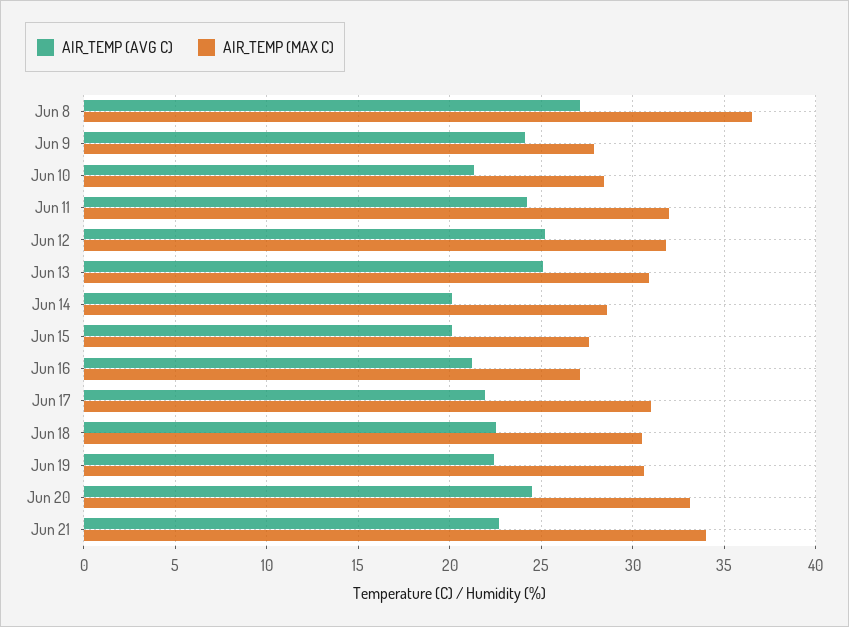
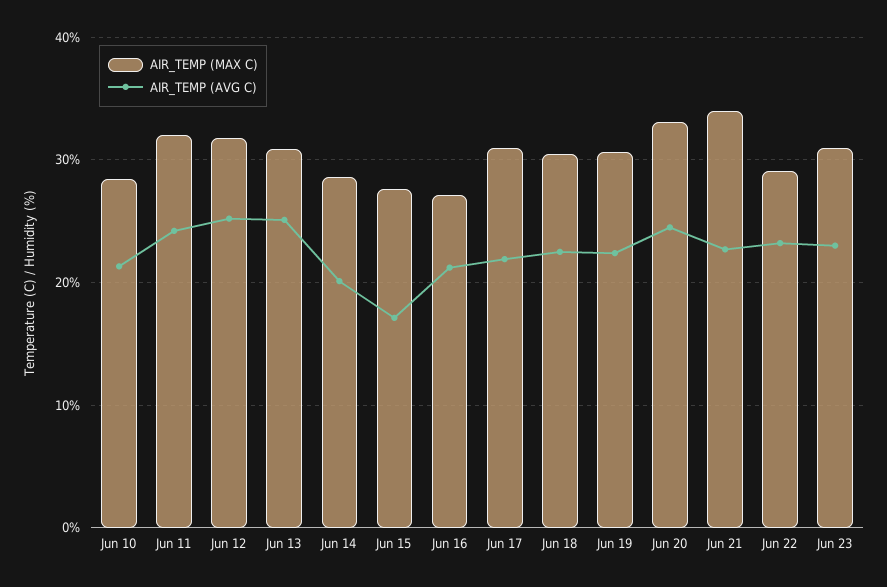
AIR_TEMP (AVG C), Jun 8: 27 -> none
AIR_TEMP (MAX C), Jun 8: 36.5 -> none
AIR_TEMP (AVG C), Jun 9: 24 -> none
AIR_TEMP (MAX C), Jun 9: 28 -> none
AIR_TEMP (AVG C), Jun 15: 20 -> 17
AIR_TEMP (MAX C), Jun 22: none -> 29
AIR_TEMP (AVG C), Jun 22: none -> 23
AIR_TEMP (MAX C), Jun 23: none -> 31
AIR_TEMP (AVG C), Jun 23: none -> 23

